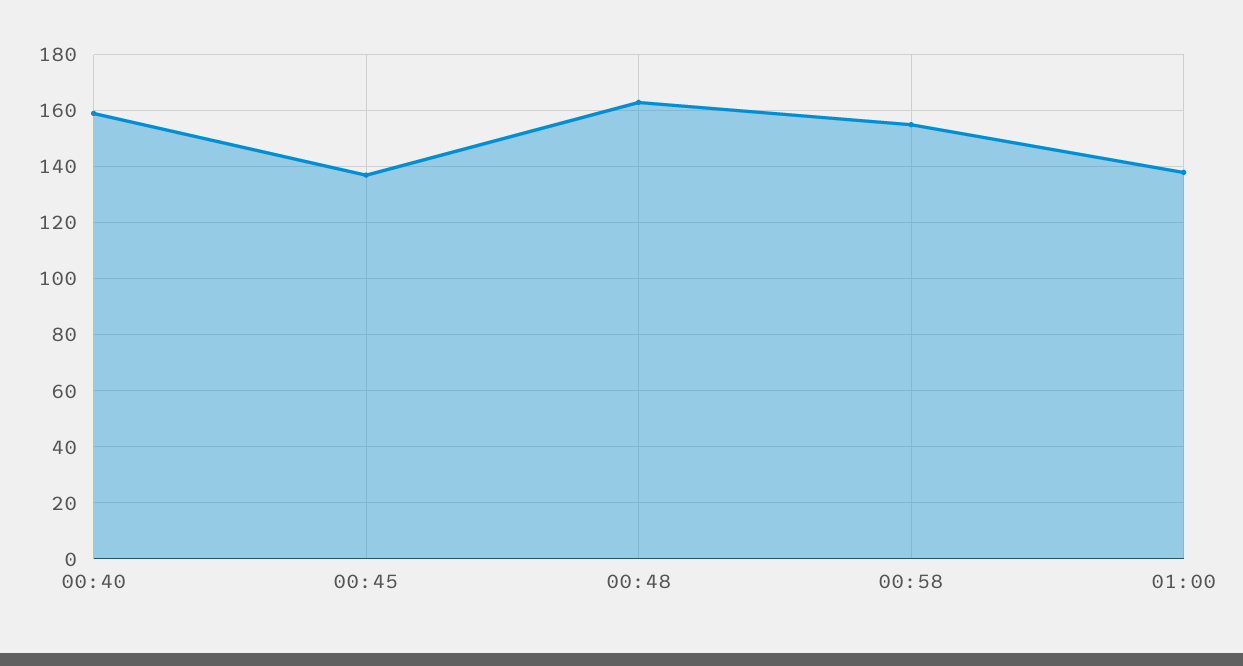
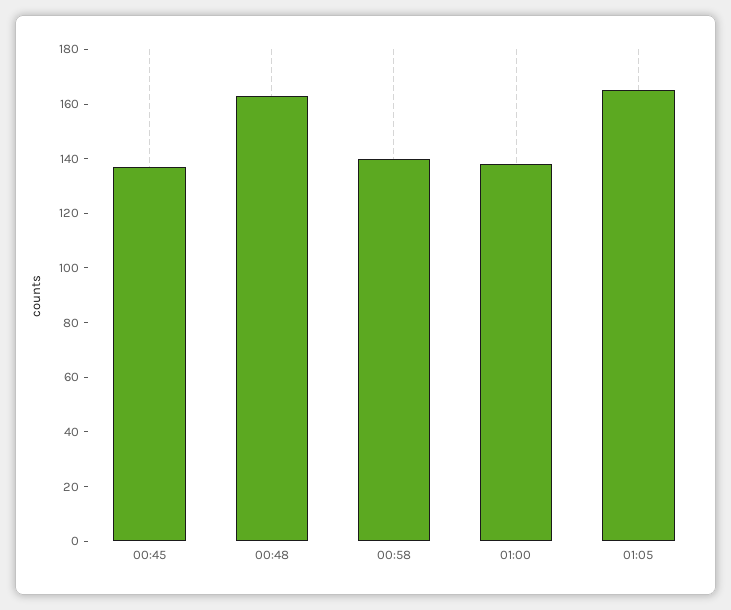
00:40: 160 -> none
00:58: 155 -> 140
01:05: none -> 165

